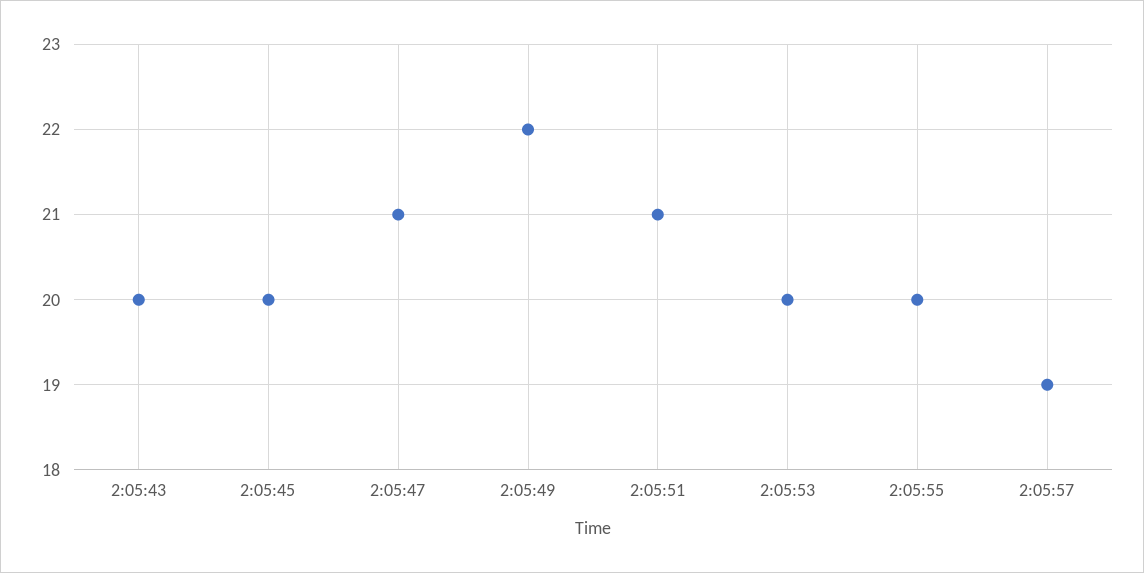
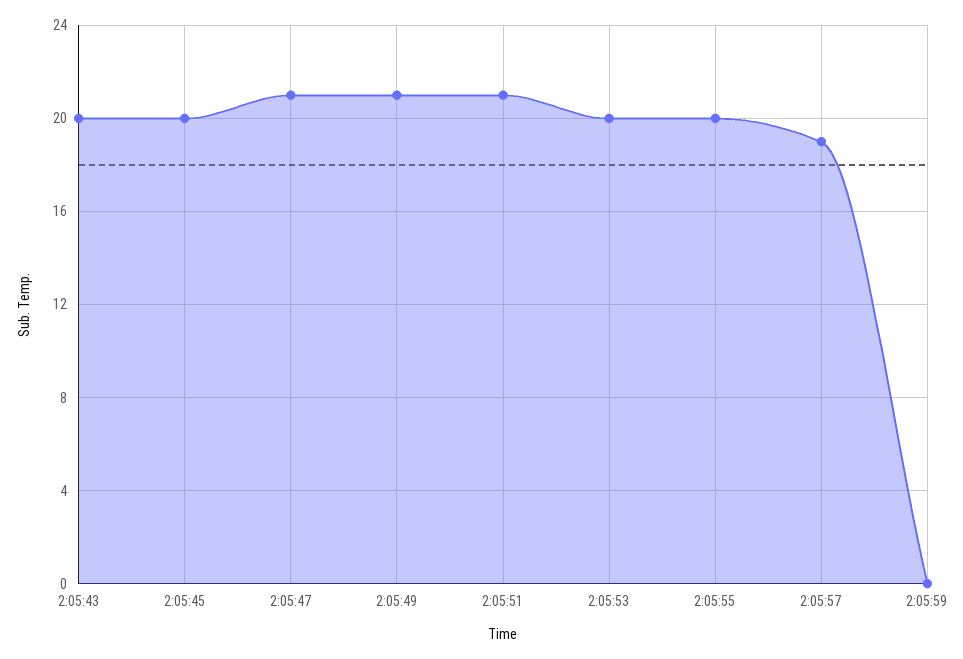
2:05:49: 22 -> 21
2:05:59: none -> 0

